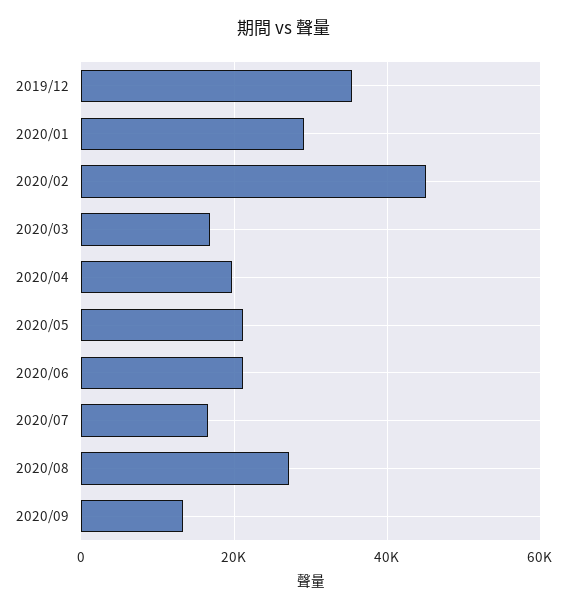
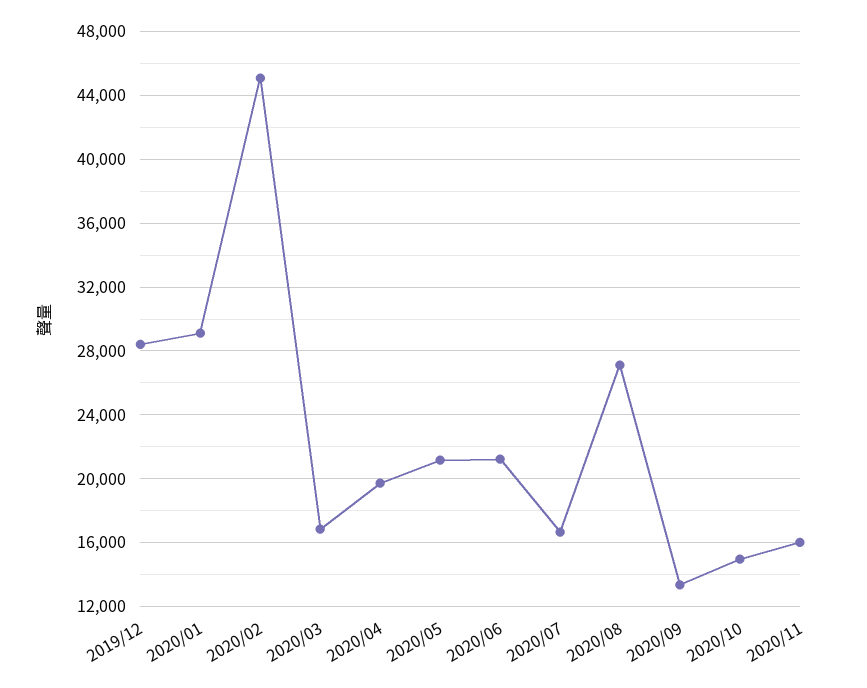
2019/12: 36000 -> 28500
2020/10: none -> 15000
2020/11: none -> 16000

